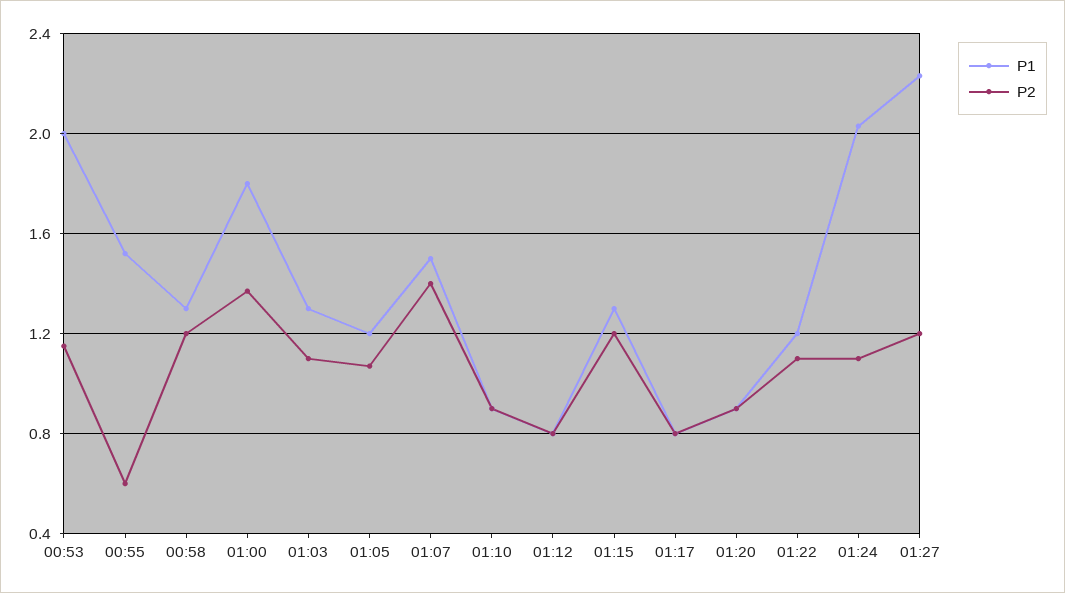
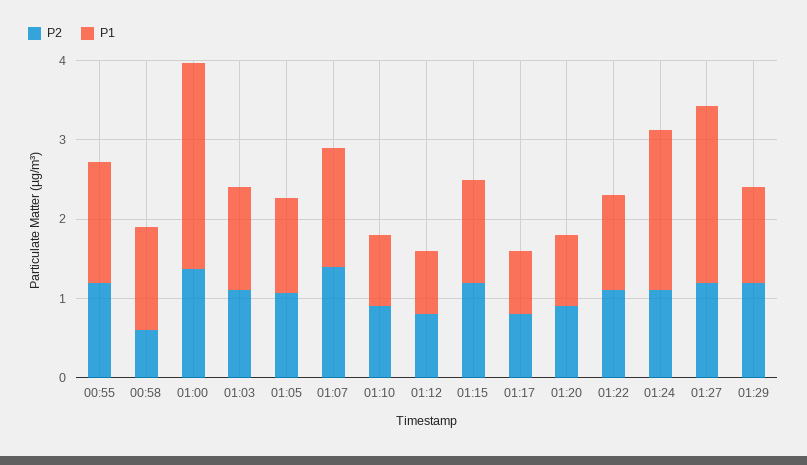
P1, 00:53: 2 -> none
P2, 00:53: 1.15 -> none
P2, 00:55: 0.6 -> 1.2
P2, 00:58: 1.2 -> 0.6
P1, 01:00: 1.8 -> 2.6
P2, 01:29: none -> 1.2
P1, 01:29: none -> 1.2

